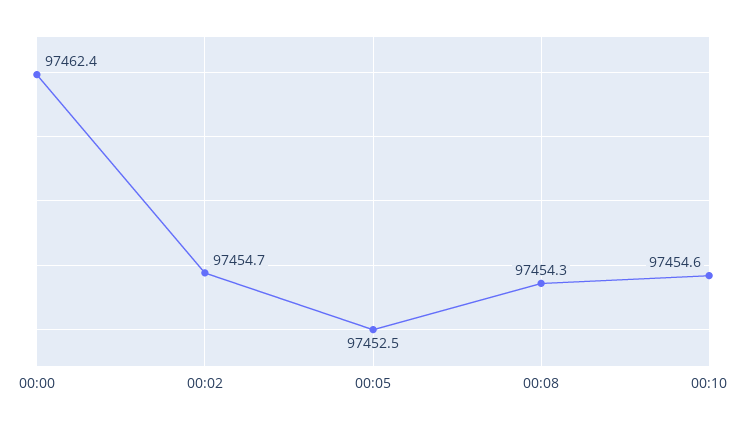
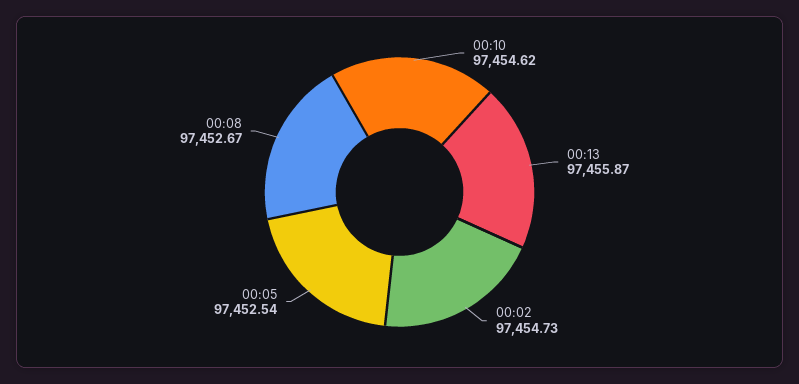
00:00: 97462.4 -> none
00:08: 97454.3 -> 97452.67
00:13: none -> 97455.87

